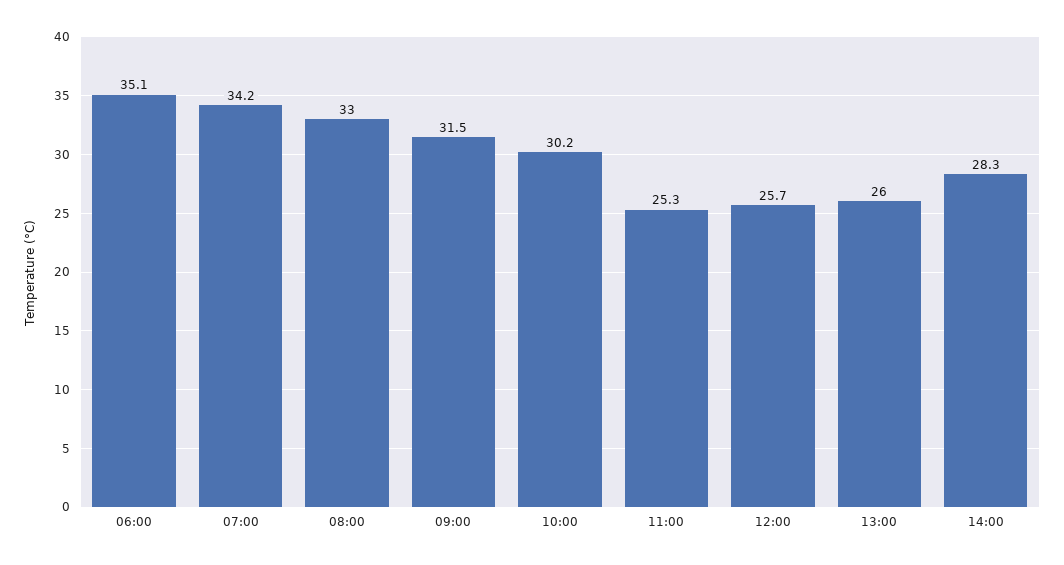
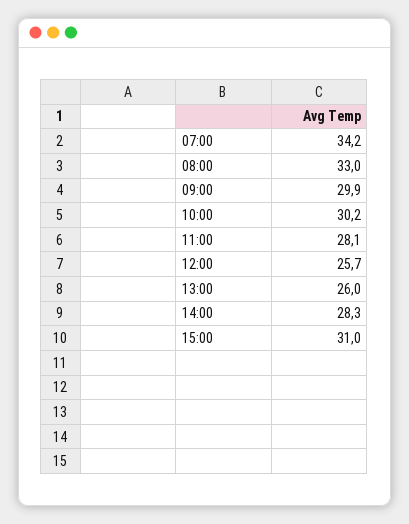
06:00: 35.1 -> none
09:00: 31.5 -> 29.9
11:00: 25.3 -> 28.1
15:00: none -> 31

